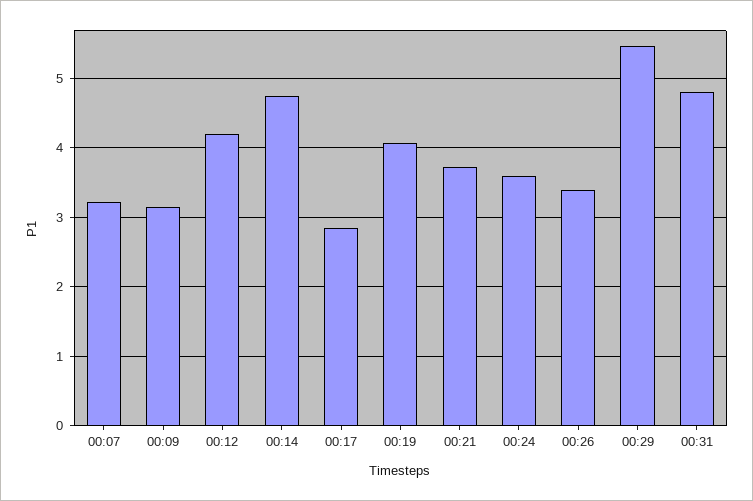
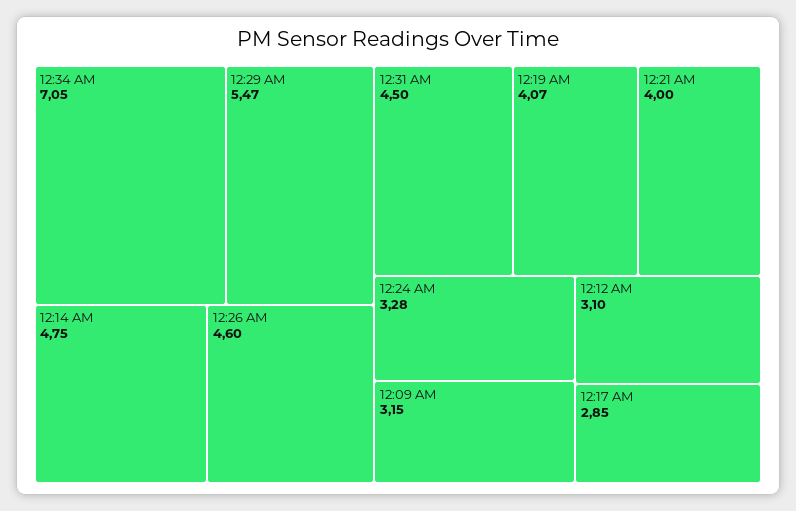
00:07: 3.2 -> none
00:12: 4.2 -> 3.1
00:21: 3.7 -> 4
00:24: 3.6 -> 3.28
00:26: 3.4 -> 4.6
00:31: 4.8 -> 4.5
12:34 AM: none -> 7.05

